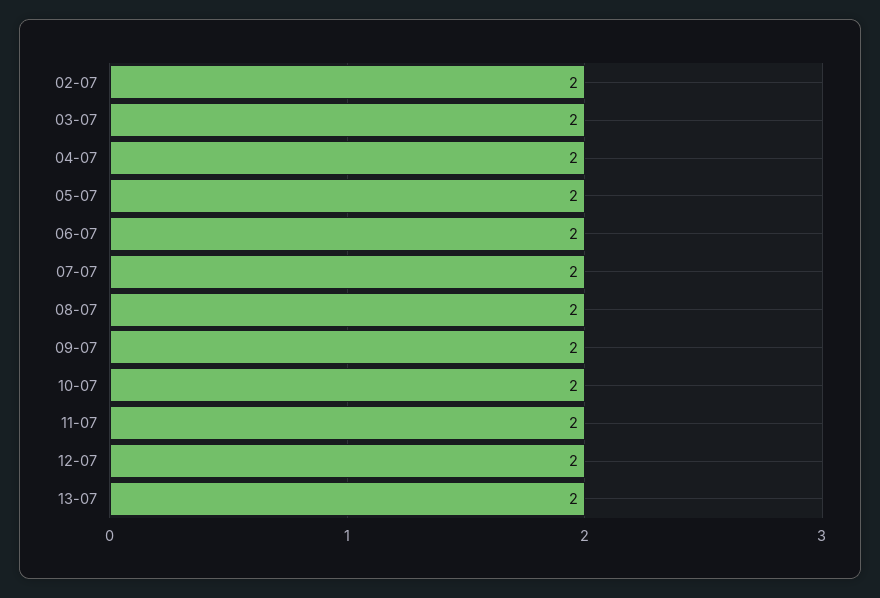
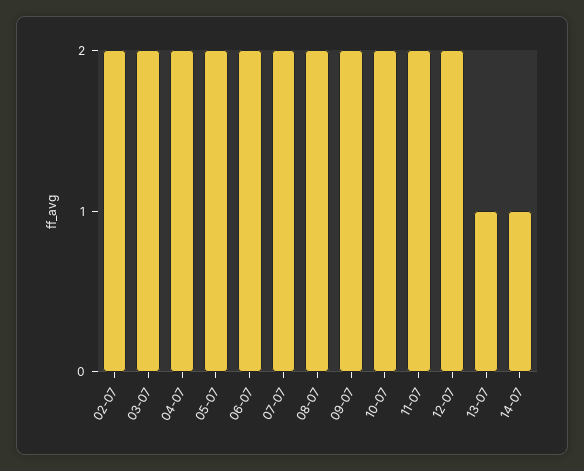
13-07: 2 -> 1
14-07: none -> 1

